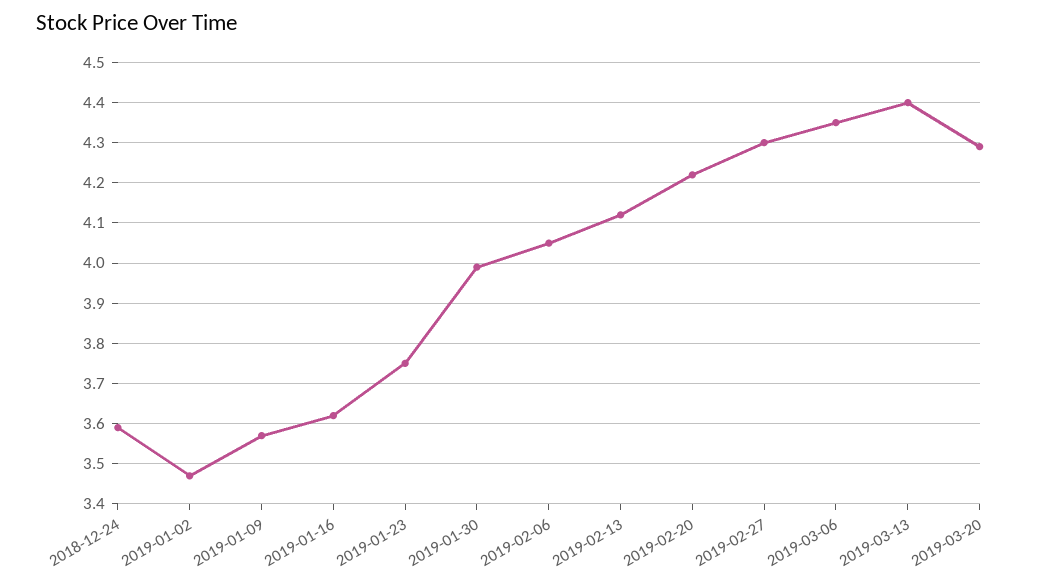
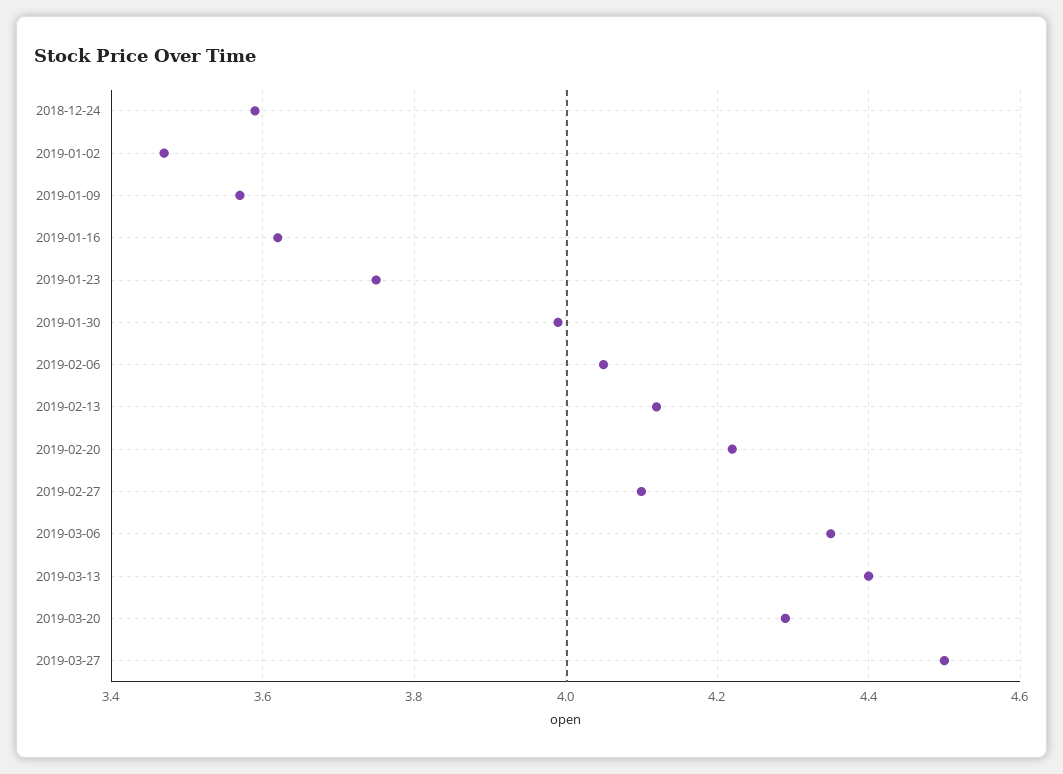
2019-02-27: 4.3 -> 4.1
2019-03-27: none -> 4.5

